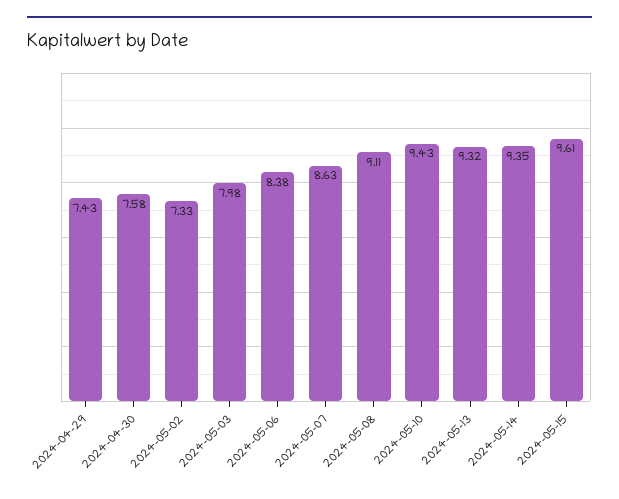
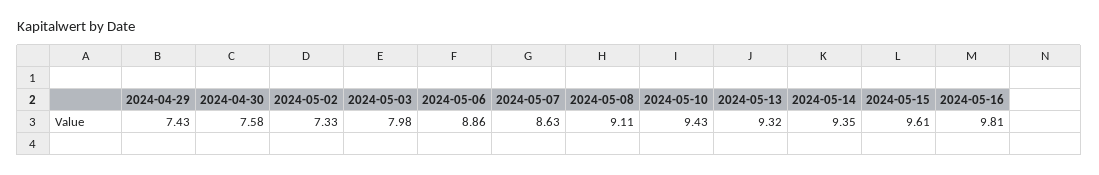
2024-05-06: 8.38 -> 8.86
2024-05-16: none -> 9.81

